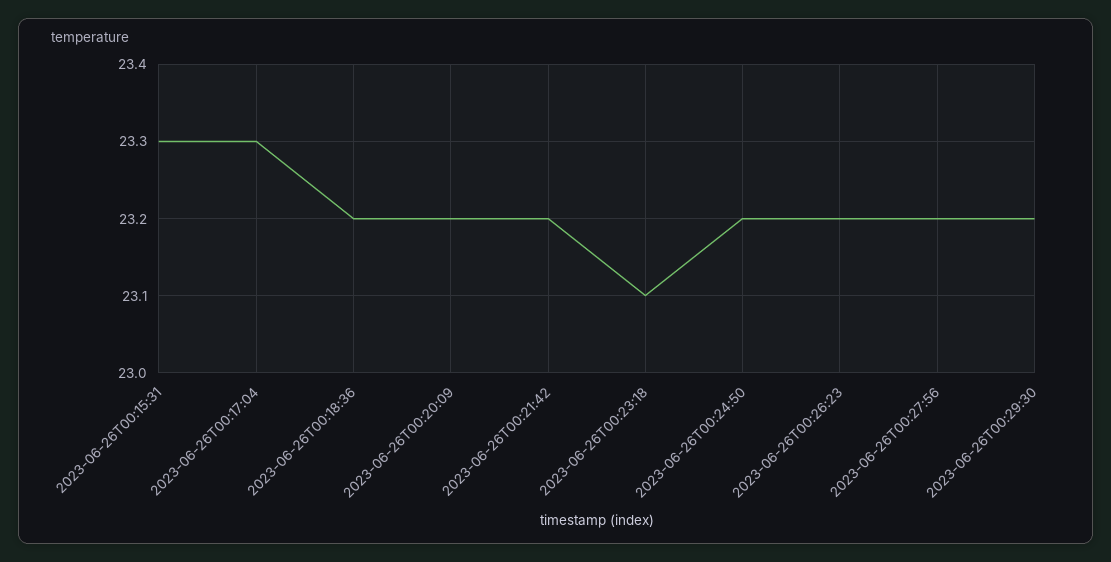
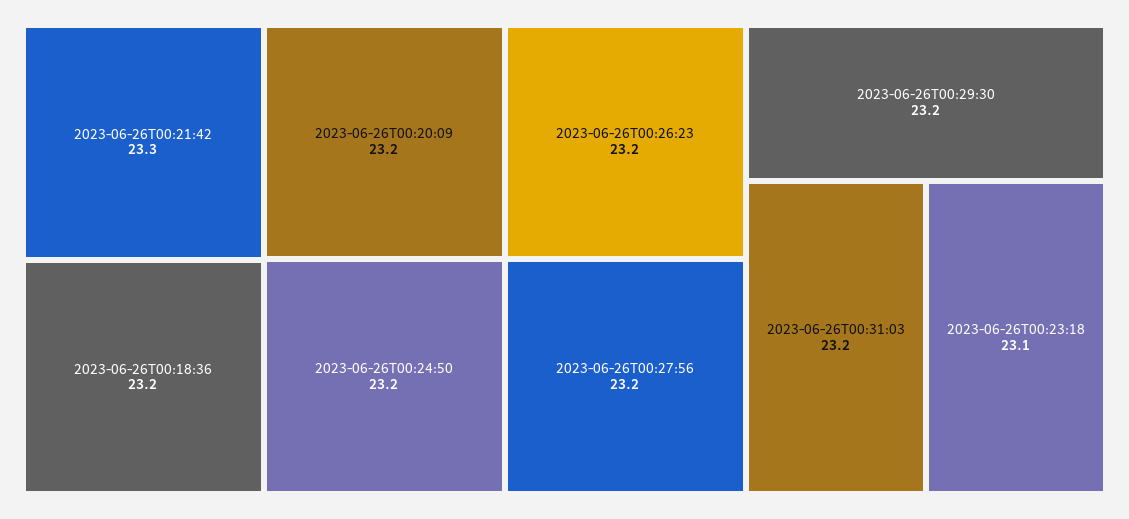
2023-06-26T00:15:31: 23.3 -> none
2023-06-26T00:17:04: 23.3 -> none
2023-06-26T00:21:42: 23.2 -> 23.3
2023-06-26T00:31:03: none -> 23.2

